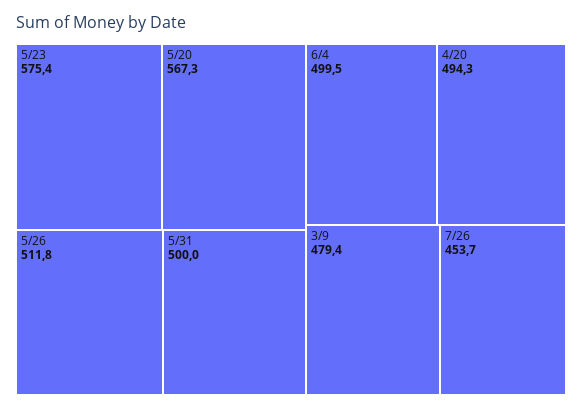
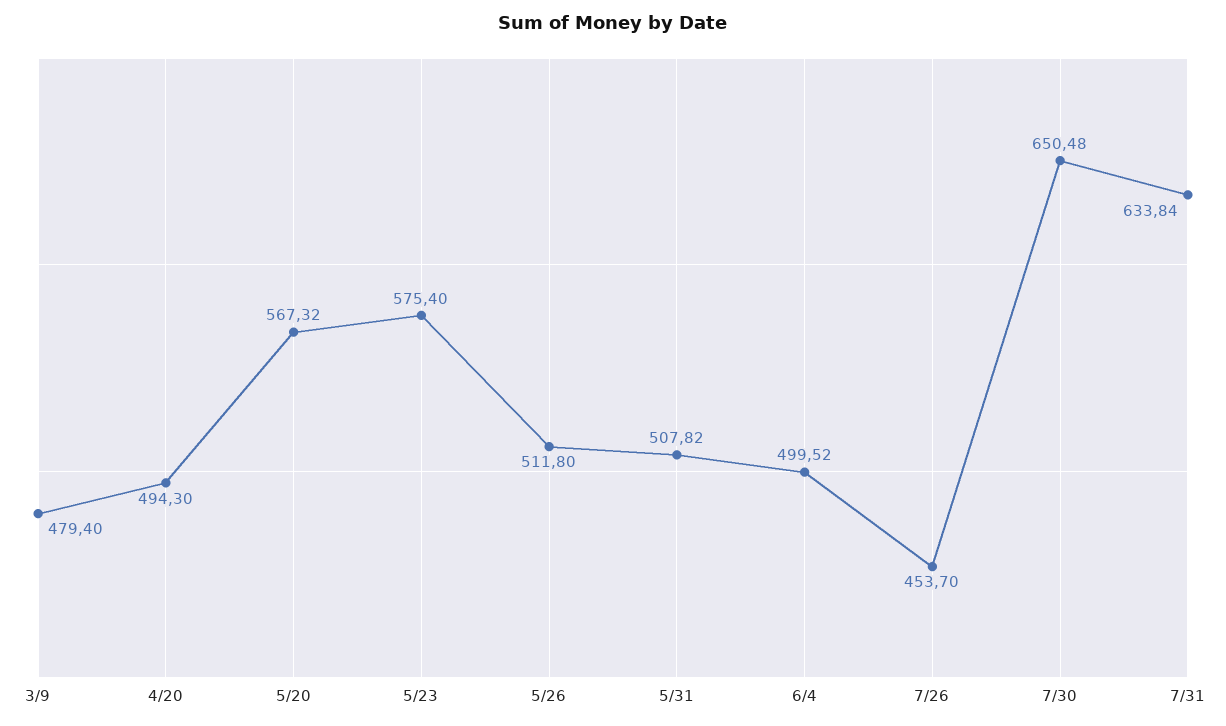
5/31: 500 -> 507.82
7/30: none -> 650.48
7/31: none -> 633.84

